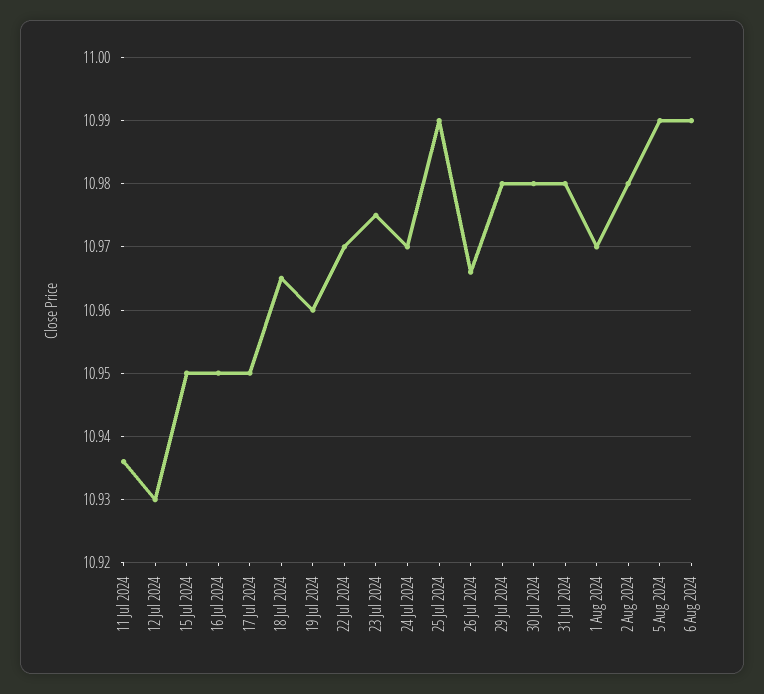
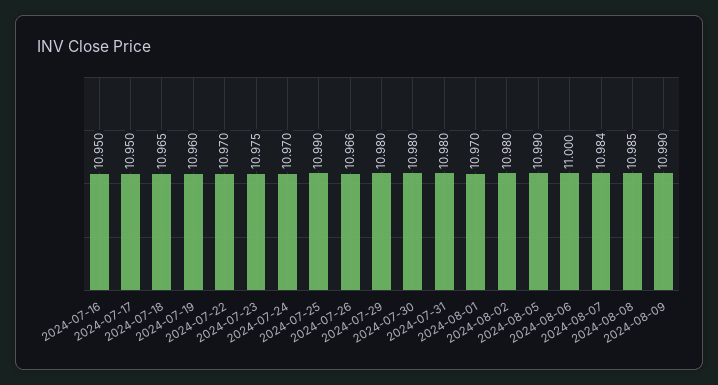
11 Jul 2024: 10.936 -> none
12 Jul 2024: 10.93 -> none
15 Jul 2024: 10.95 -> none
6 Aug 2024: 10.99 -> 11
2024-08-07: none -> 10.984
2024-08-08: none -> 10.985
2024-08-09: none -> 10.99

